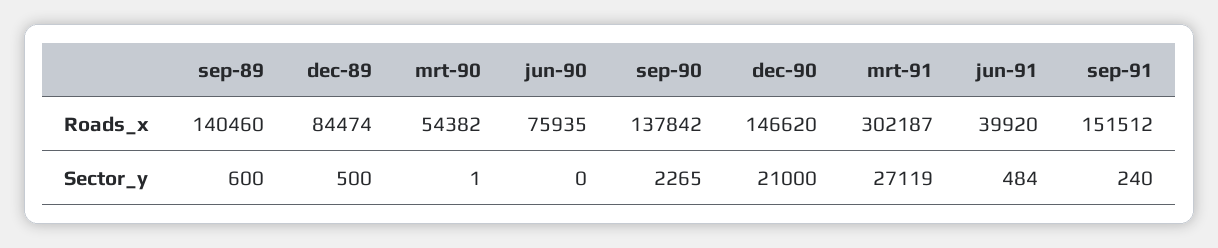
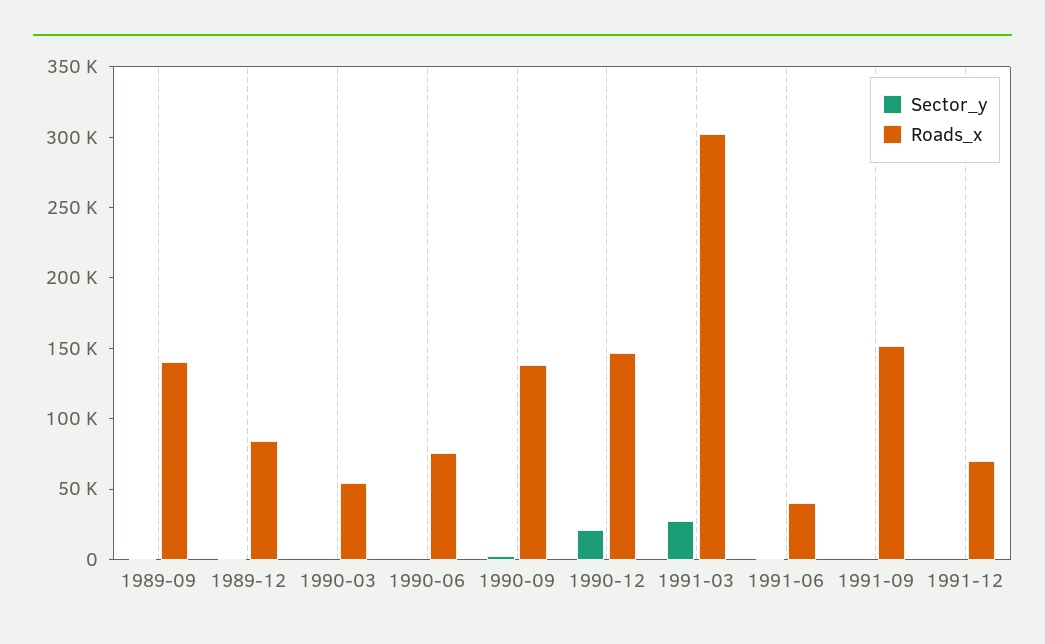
Sector_y, 1991-12: none -> 0
Roads_x, 1991-12: none -> 70000

